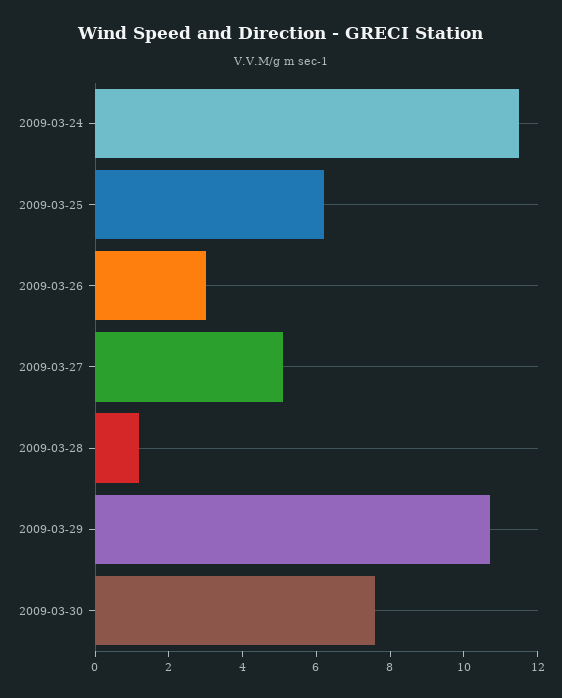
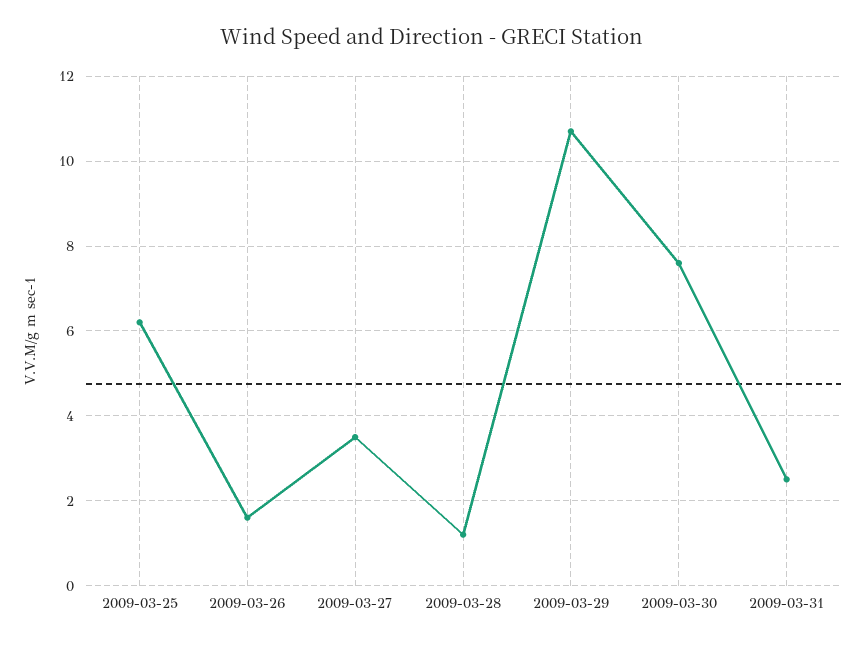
2009-03-24: 11.5 -> none
2009-03-26: 3 -> 1.5
2009-03-27: 5 -> 3.5
2009-03-31: none -> 2.5

